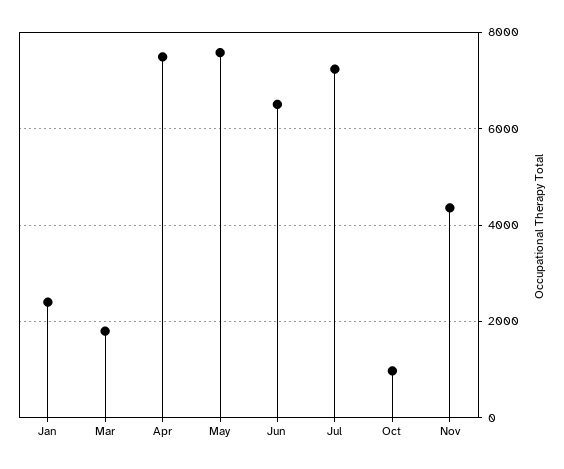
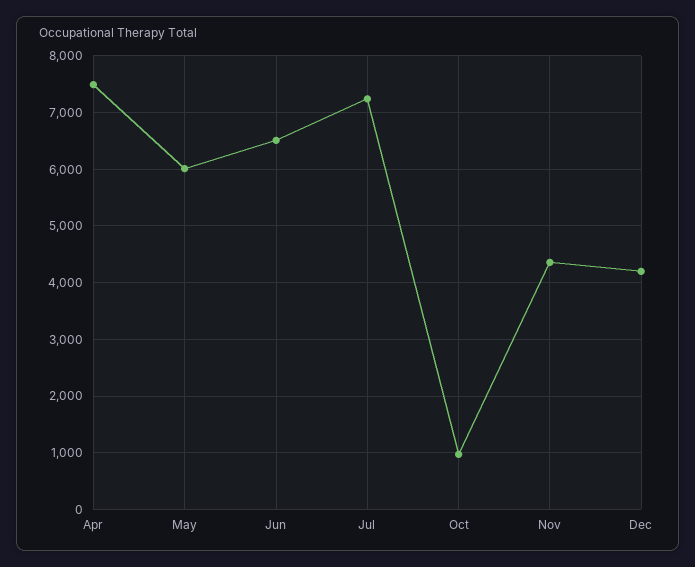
Jan: 2400 -> none
Mar: 1800 -> none
May: 7600 -> 6000
Dec: none -> 4200

